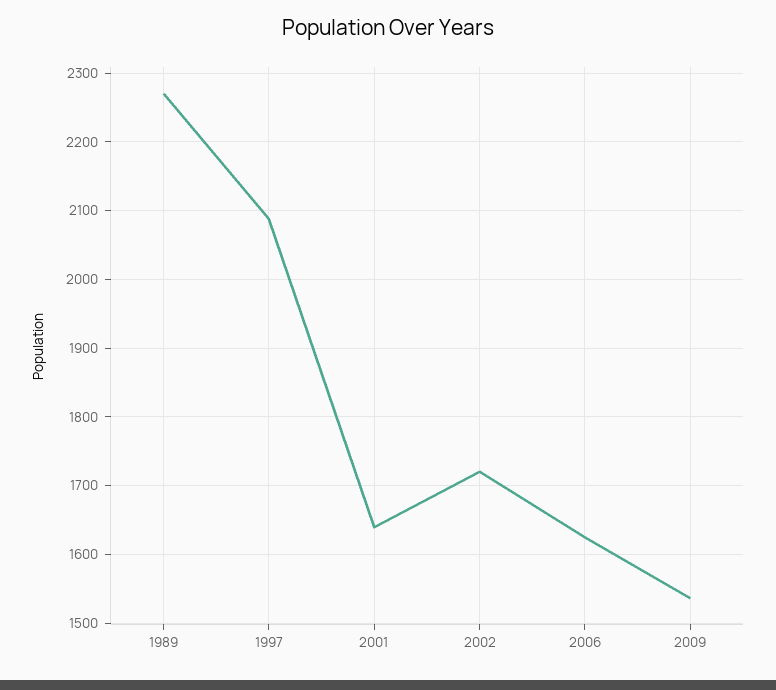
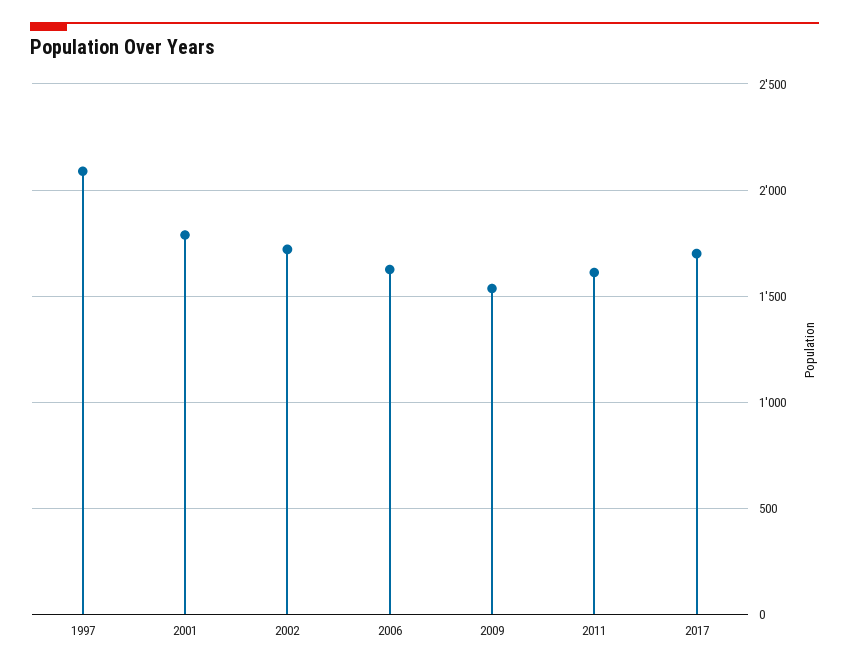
1989: 2270 -> none
2001: 1640 -> 1800
2011: none -> 1600
2017: none -> 1700

